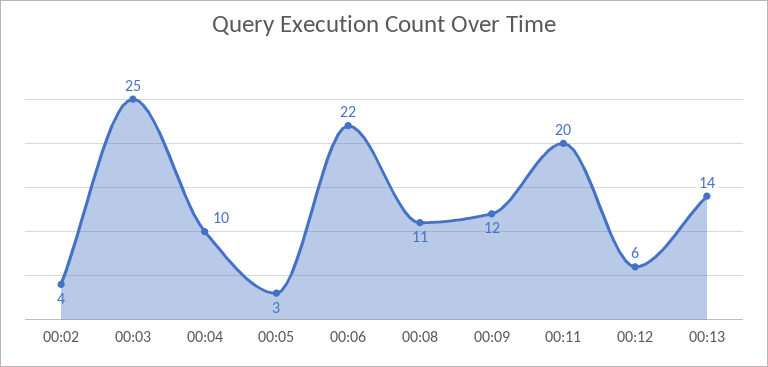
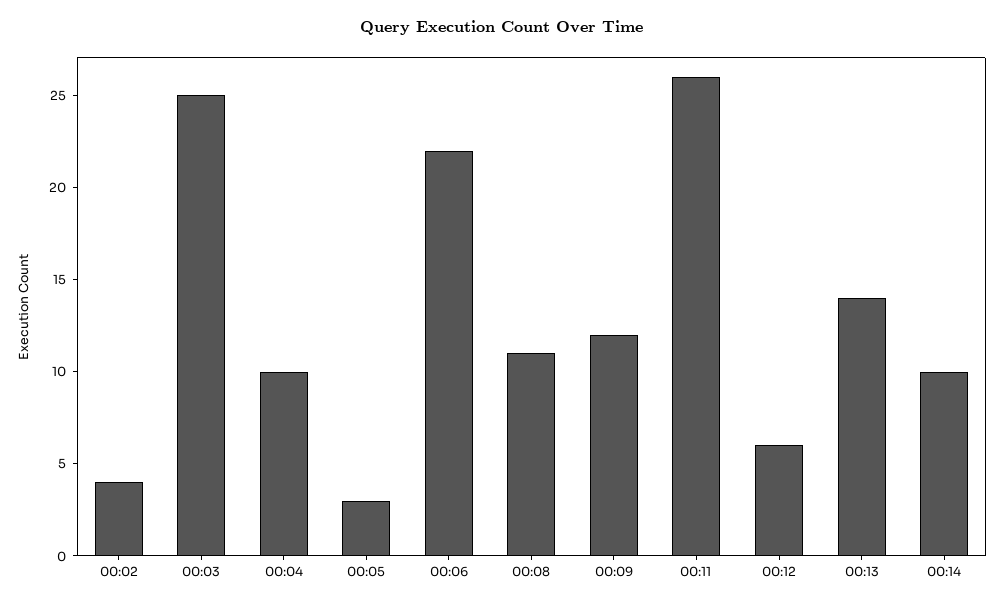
00:11: 20 -> 26
00:14: none -> 10

